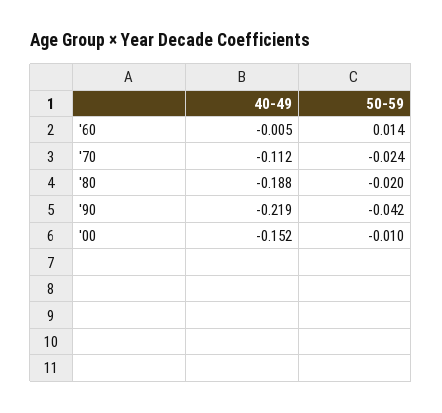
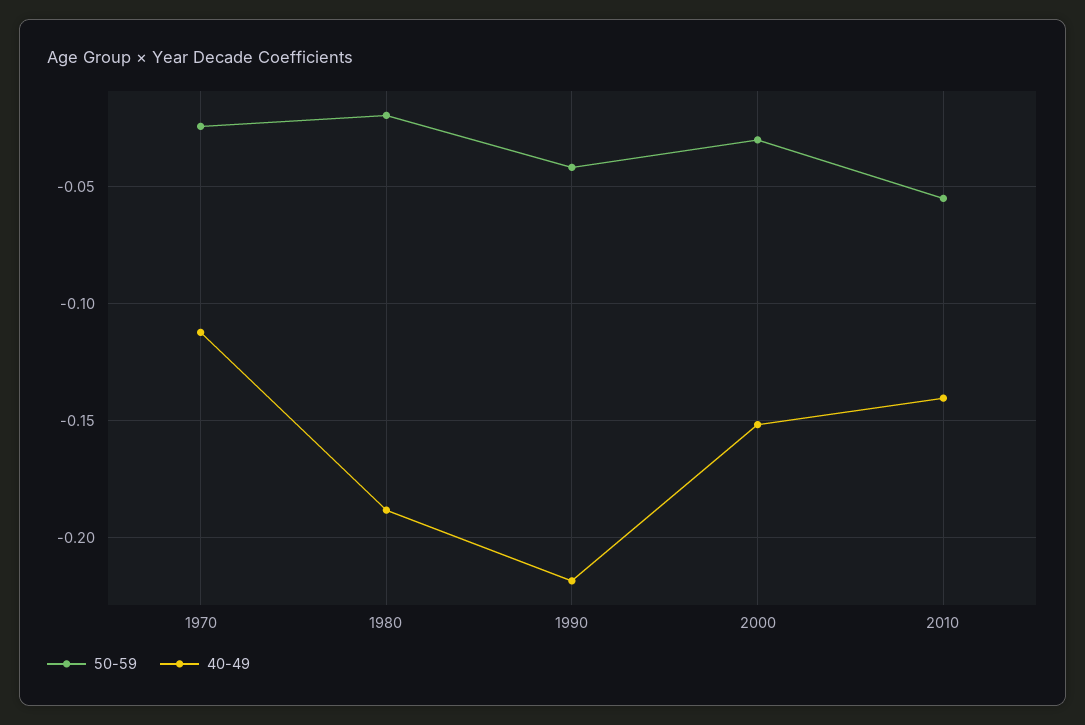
40-49, '60: -0.005 -> none
50-59, '60: 0.014 -> none
50-59, '00: -0.01 -> -0.03
50-59, 2010: none -> -0.055
40-49, 2010: none -> -0.14

